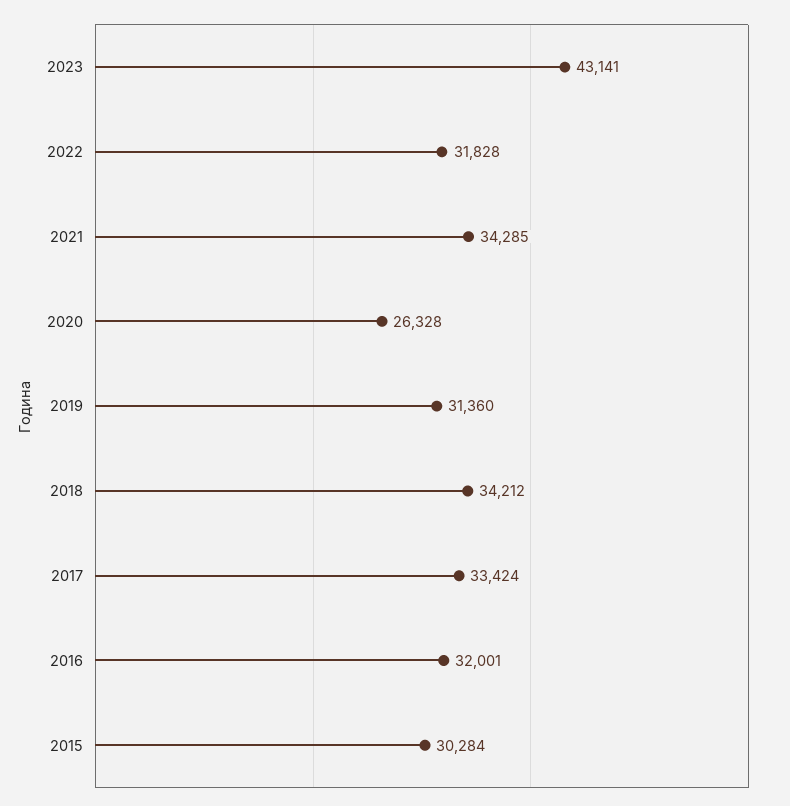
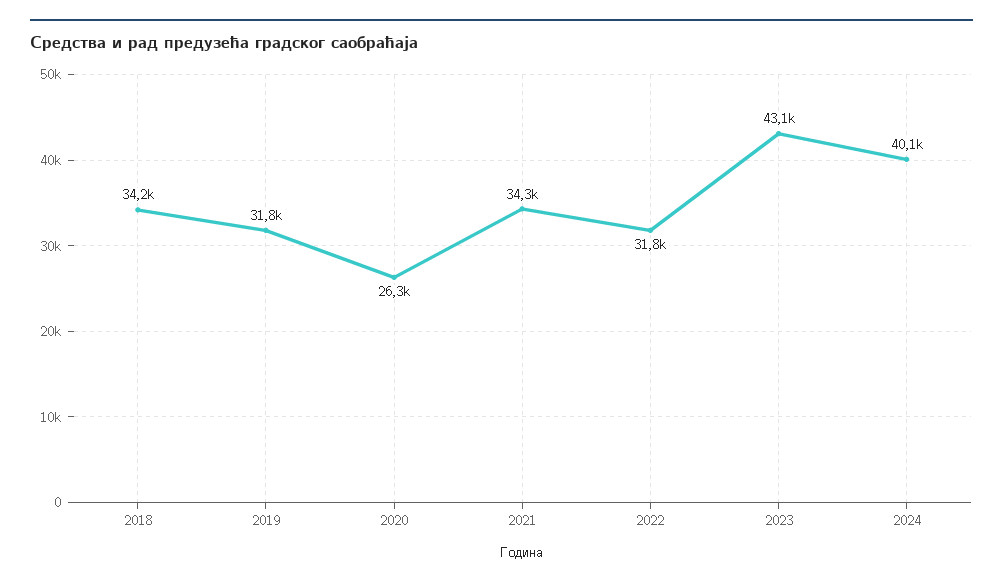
2019: 31360 -> 31800
2017: 33424 -> none
2016: 32001 -> none
2015: 30284 -> none
2024: none -> 40100

